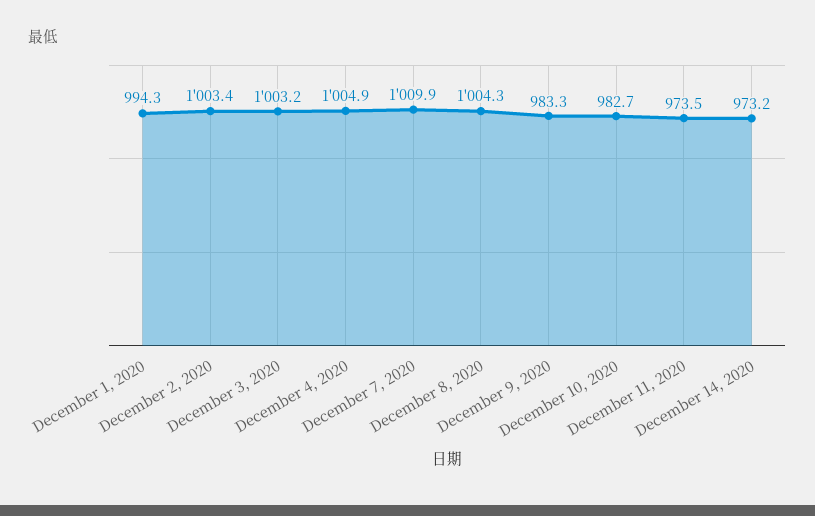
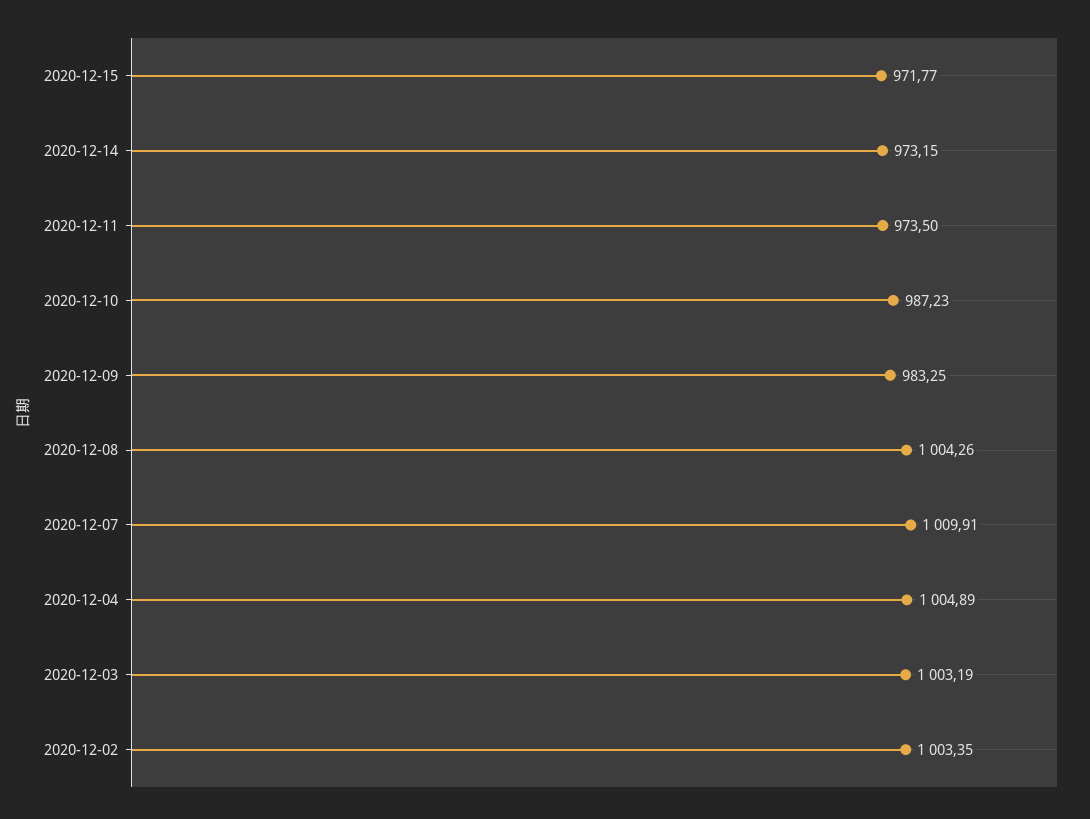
December 1, 2020: 994.3 -> none
December 10, 2020: 982.7 -> 987.23
2020-12-15: none -> 971.77

